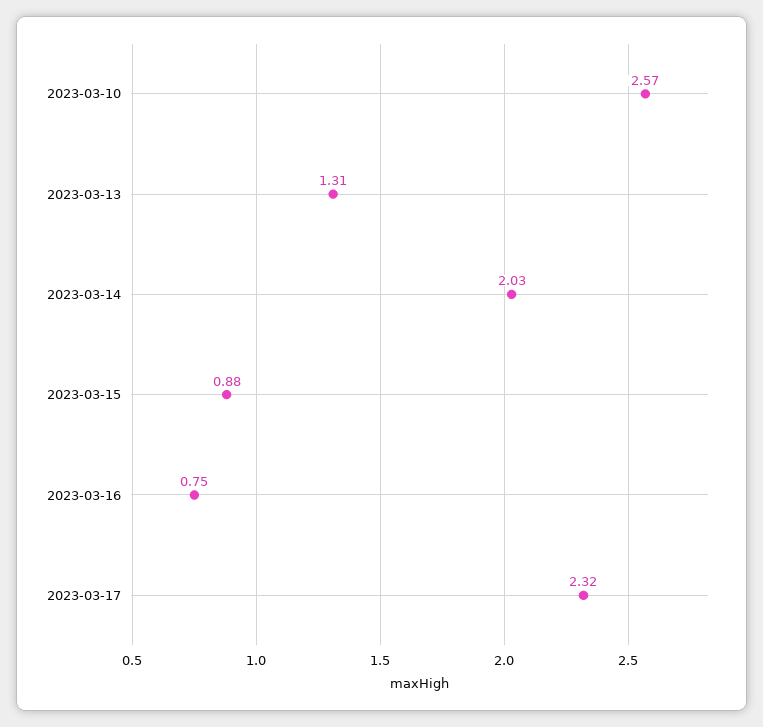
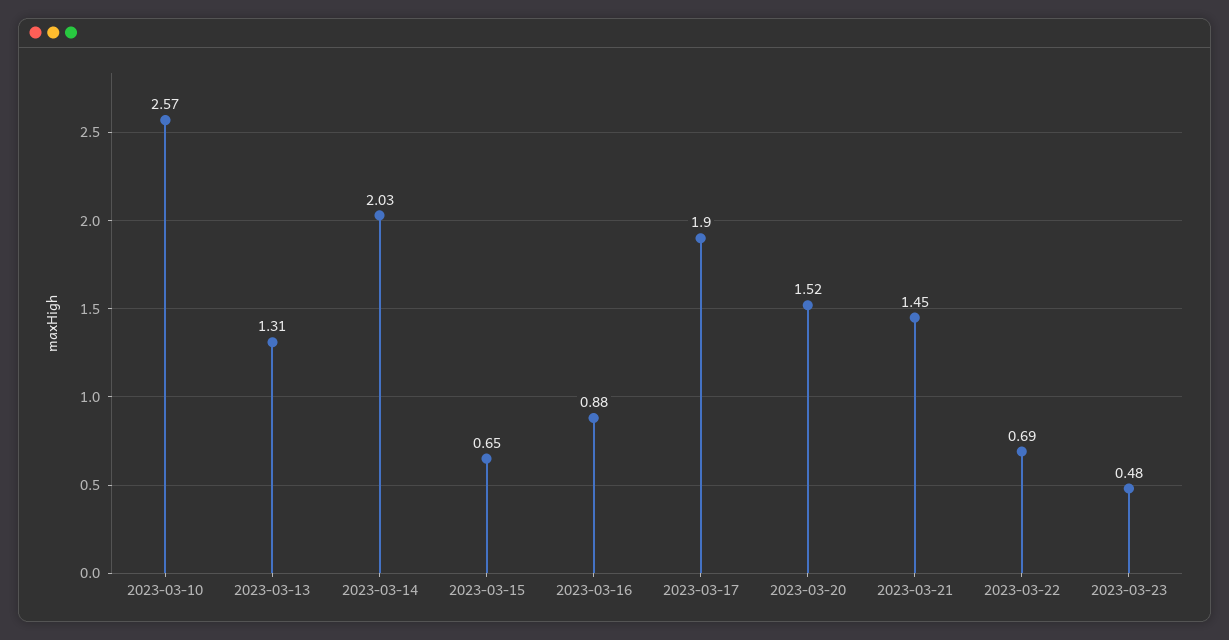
2023-03-15: 0.88 -> 0.65
2023-03-16: 0.75 -> 0.88
2023-03-17: 2.32 -> 1.9
2023-03-20: none -> 1.52
2023-03-21: none -> 1.45
2023-03-22: none -> 0.69
2023-03-23: none -> 0.48

